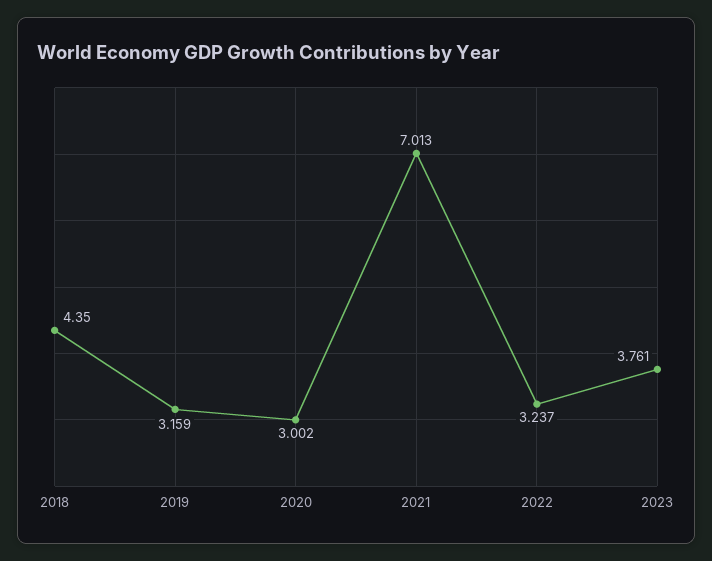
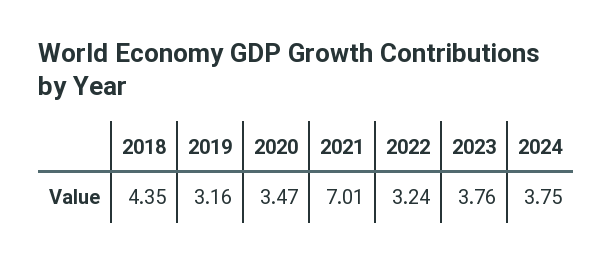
2020: 3.002 -> 3.47
2024: none -> 3.75

